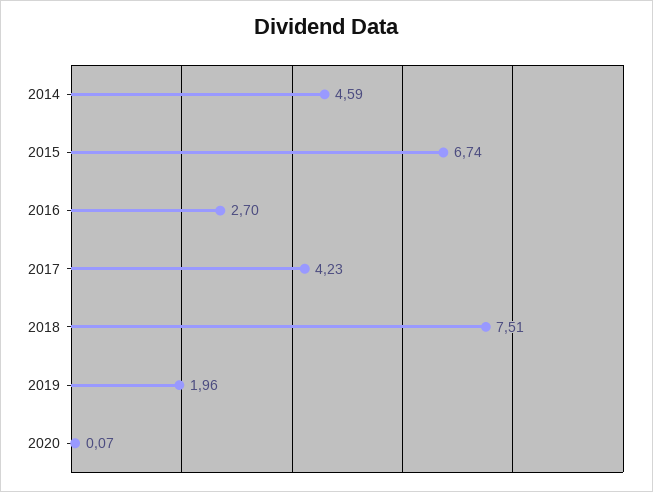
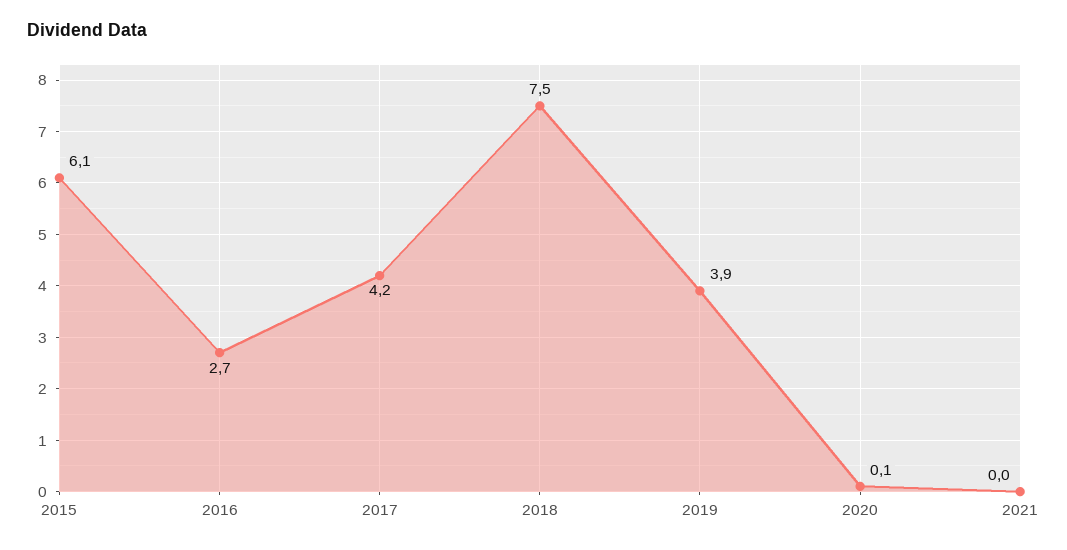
2014: 4.59 -> none
2015: 6.74 -> 6.1
2019: 1.96 -> 3.9
2021: none -> 0

